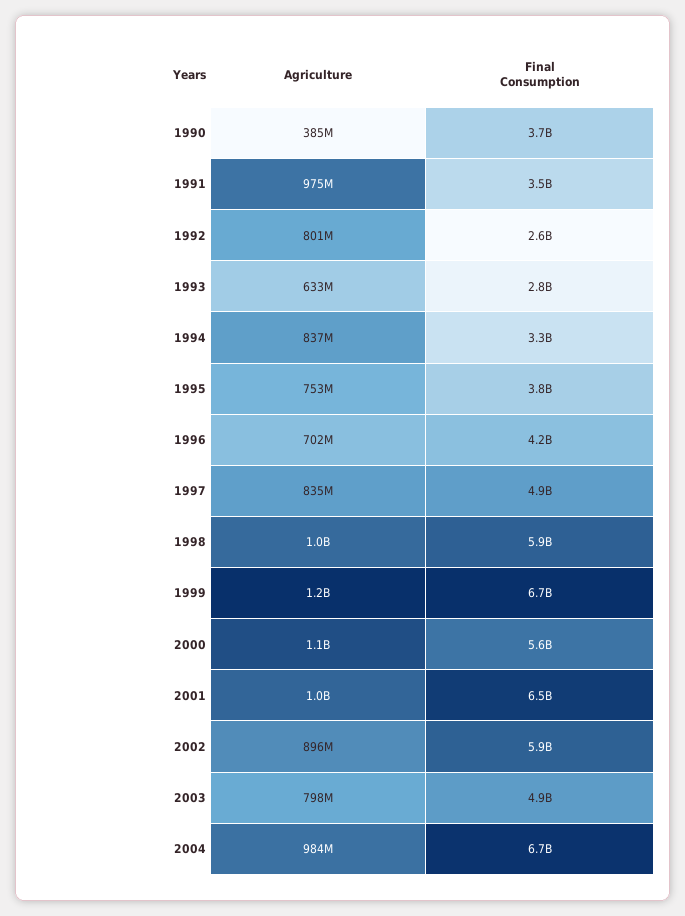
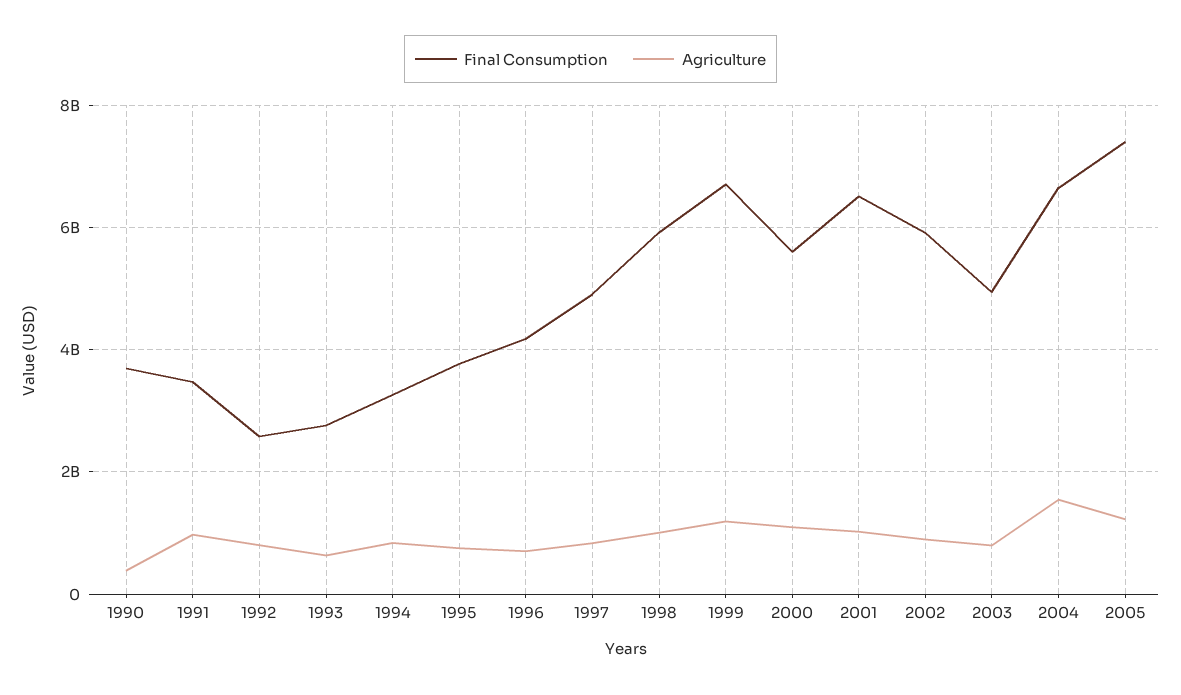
Agriculture, 2004: 984000000 -> 1600000000
Final Consumption, 2005: none -> 7400000000
Agriculture, 2005: none -> 1200000000

